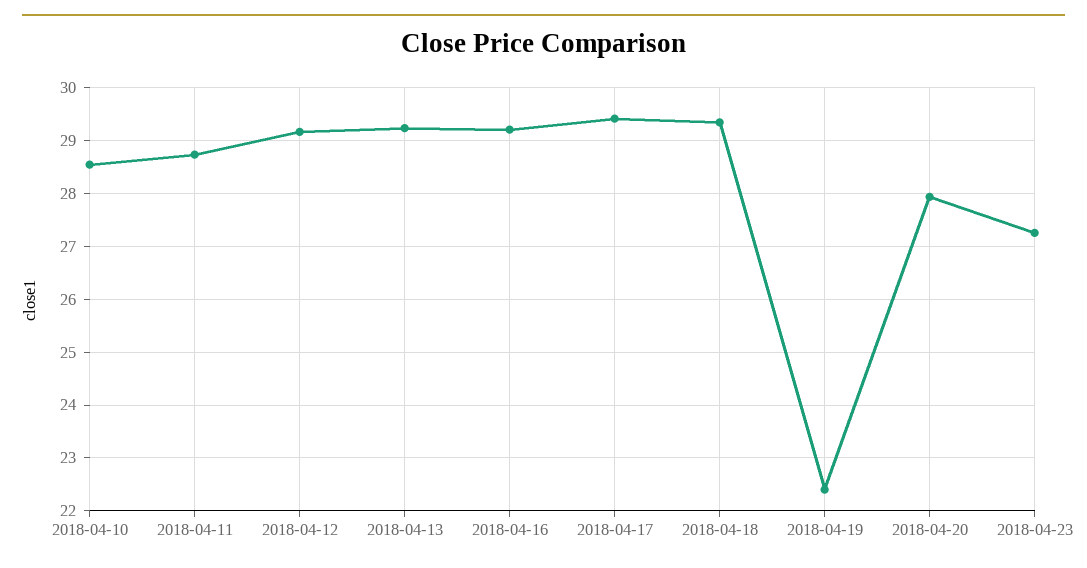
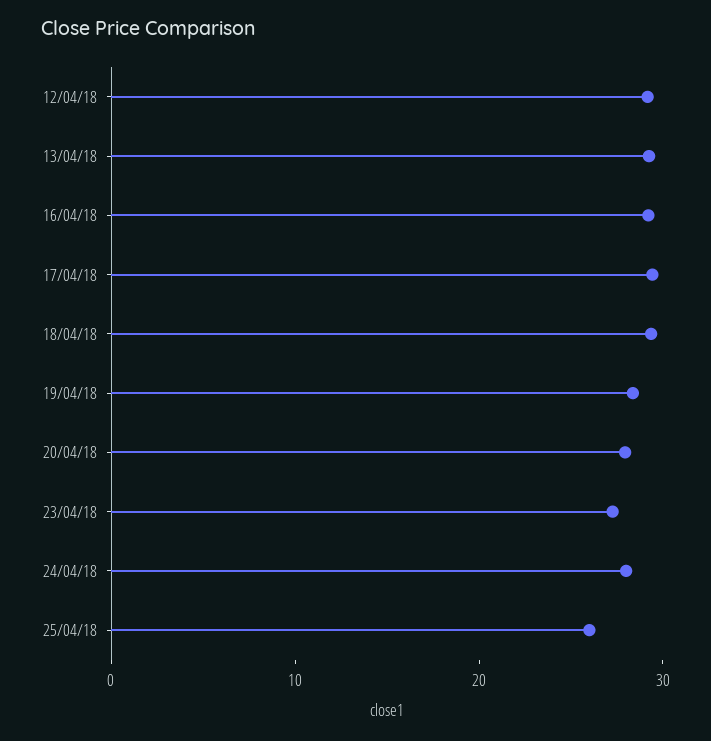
2018-04-10: 28.6 -> none
2018-04-11: 28.8 -> none
2018-04-19: 22.4 -> 28
24/04/18: none -> 28
25/04/18: none -> 26

